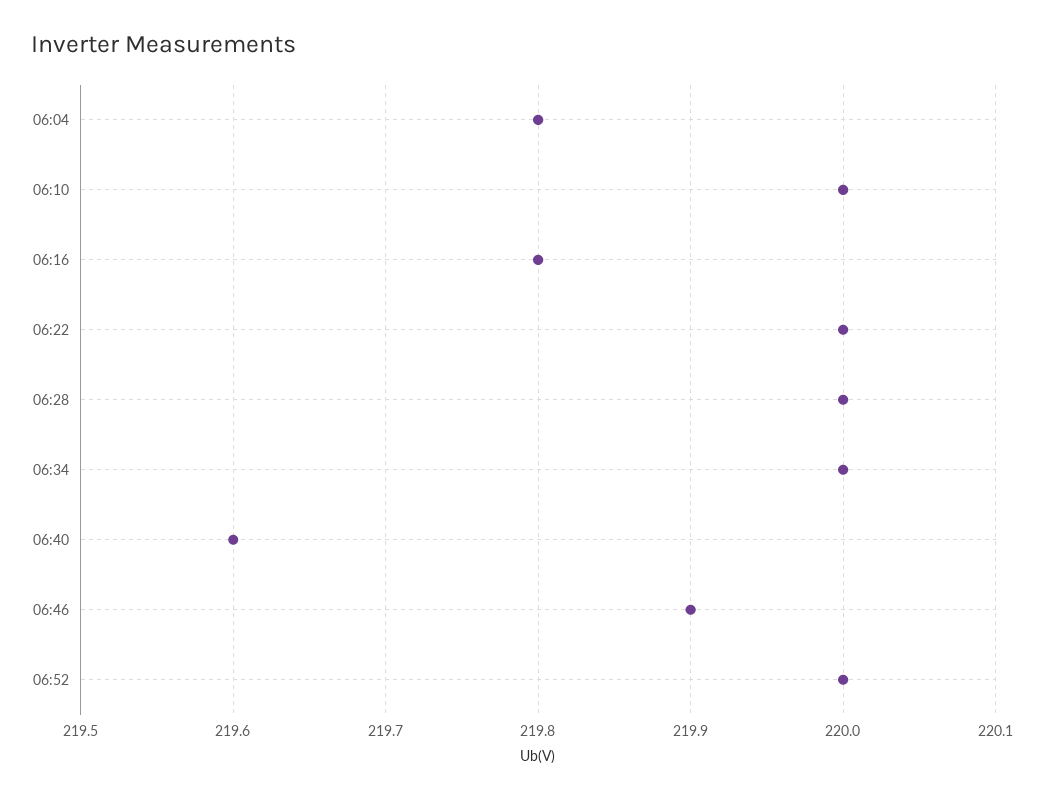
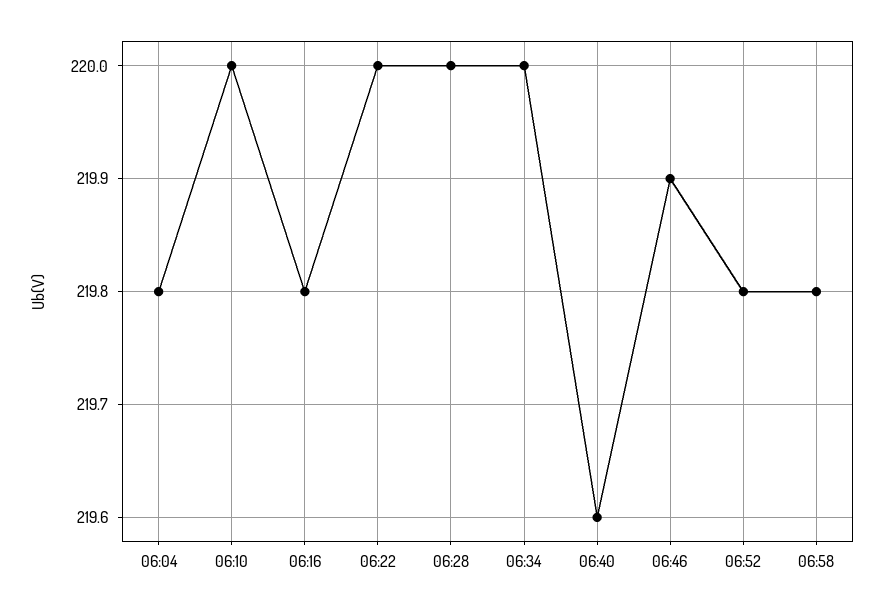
06:52: 220 -> 219.8
06:58: none -> 219.8

